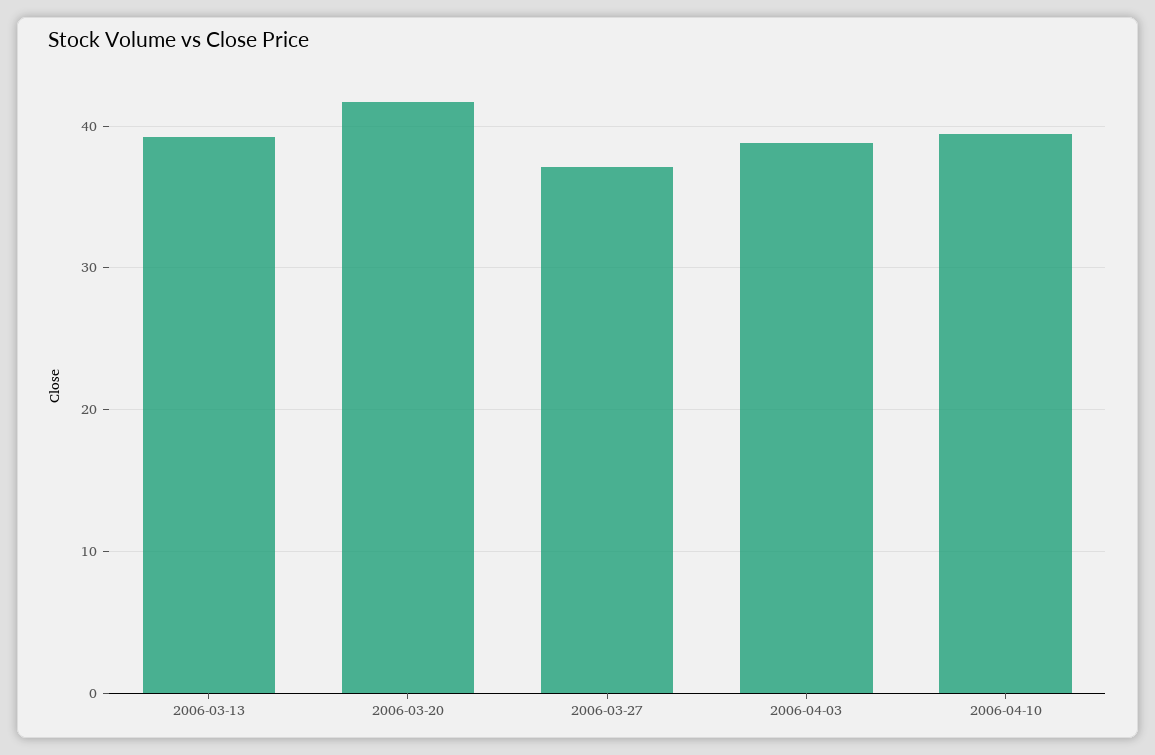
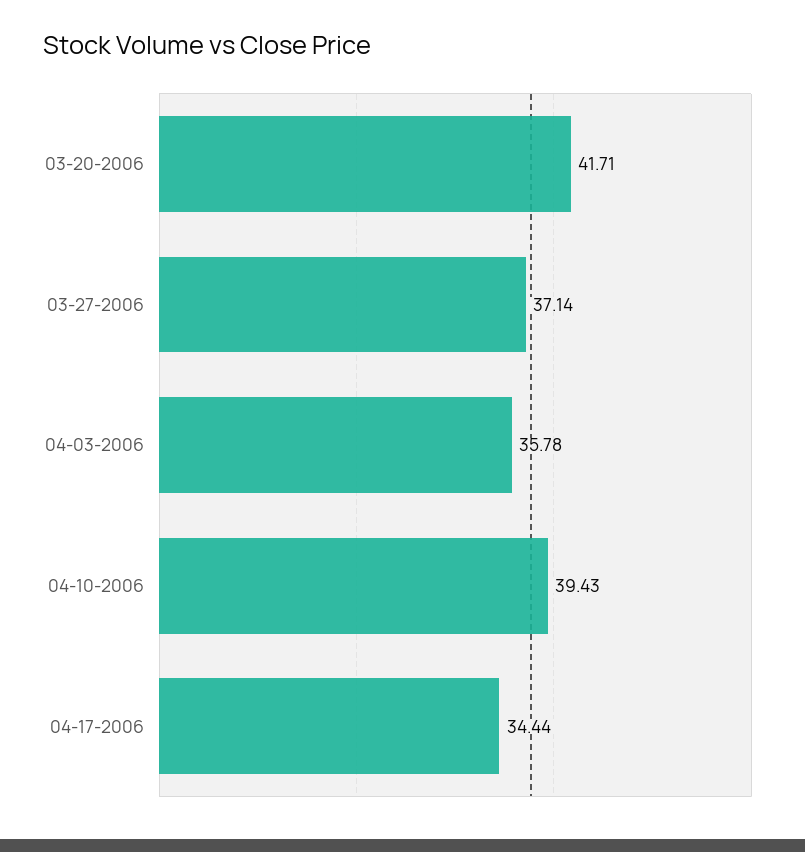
2006-03-13: 39 -> none
2006-04-03: 39 -> 35.78
04-17-2006: none -> 34.44

